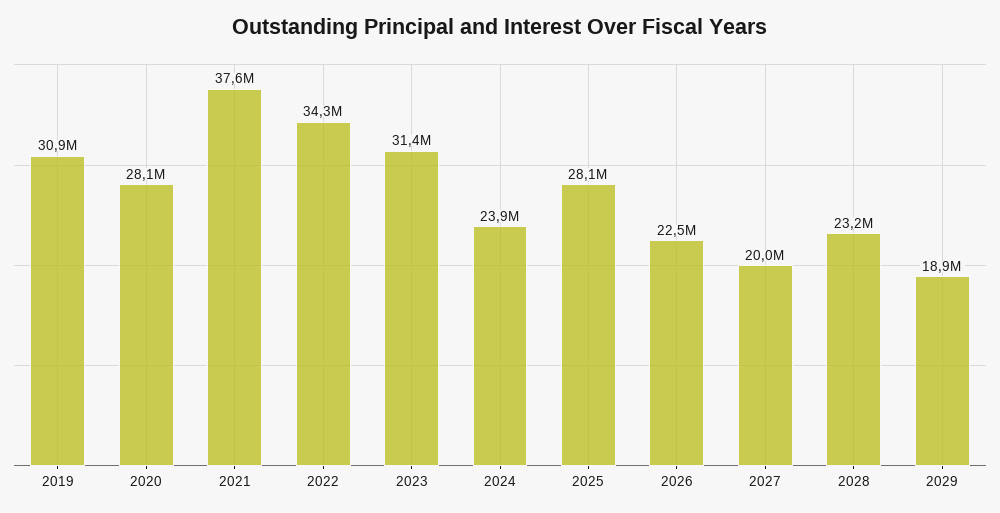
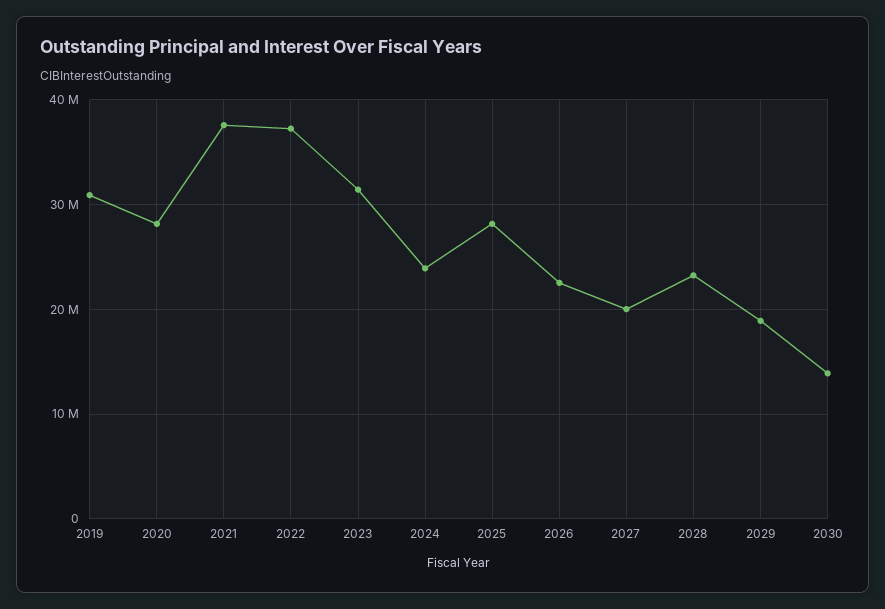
2022: 34300000 -> 37000000
2030: none -> 14000000

